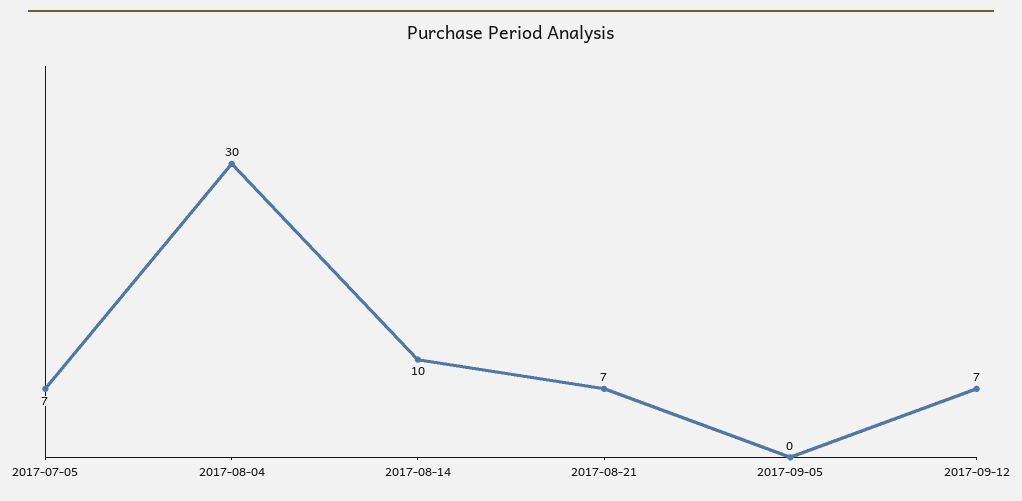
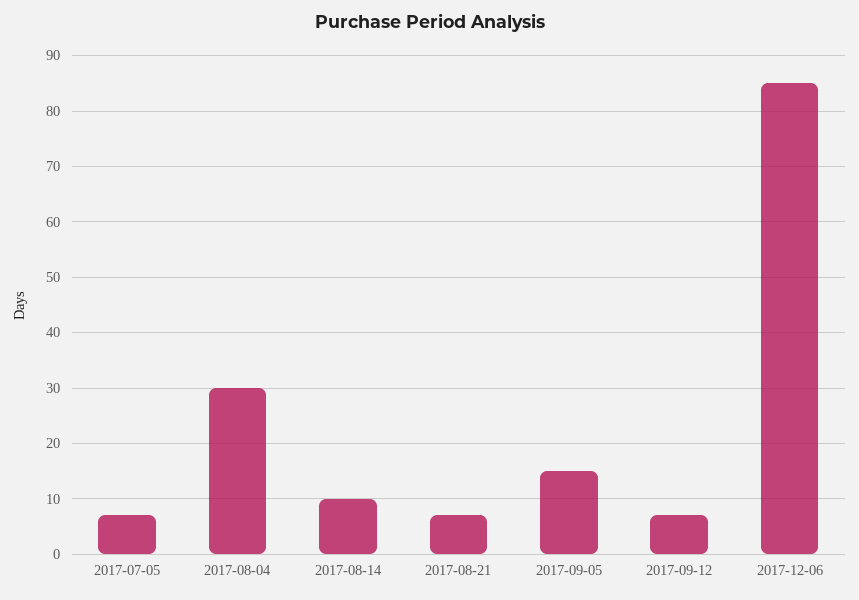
2017-09-05: 0 -> 15
2017-12-06: none -> 85

